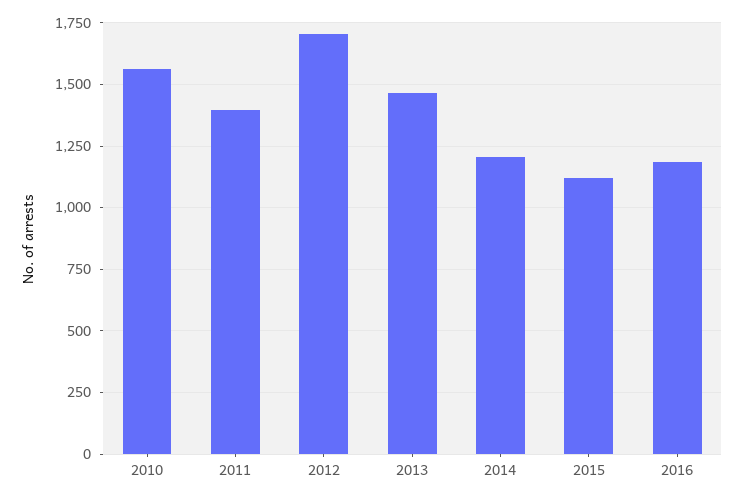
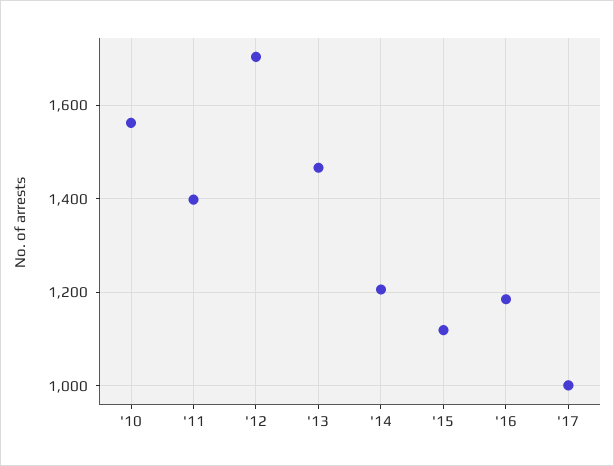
'17: none -> 1000

